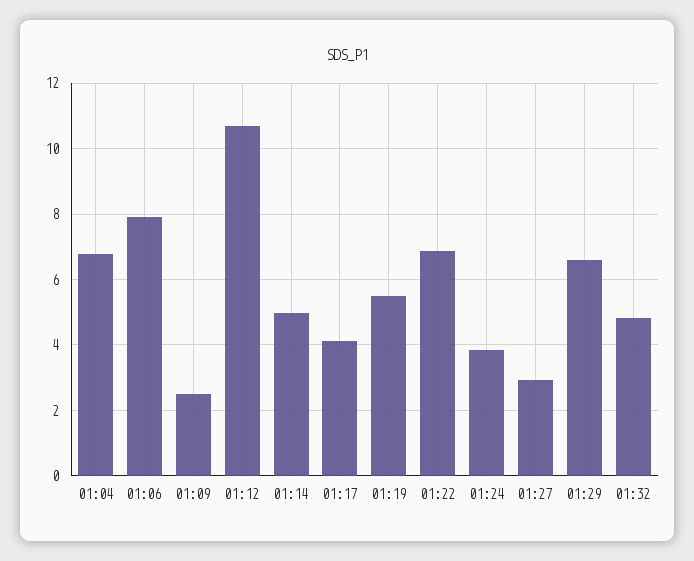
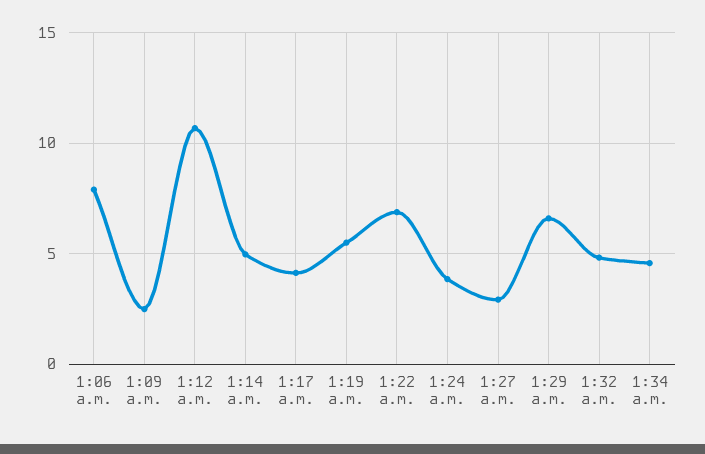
01:04: 6.8 -> none
1:34 a.m.: none -> 4.5

